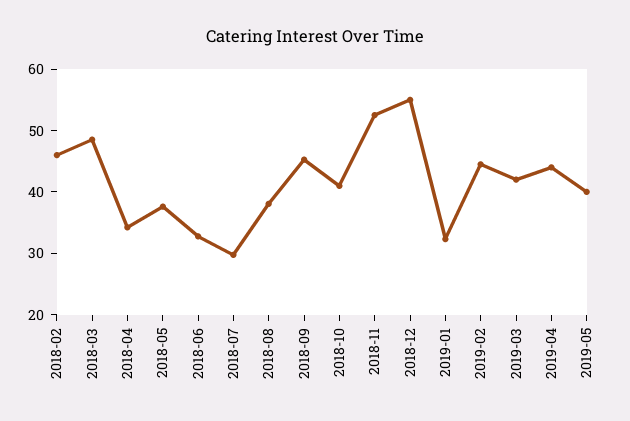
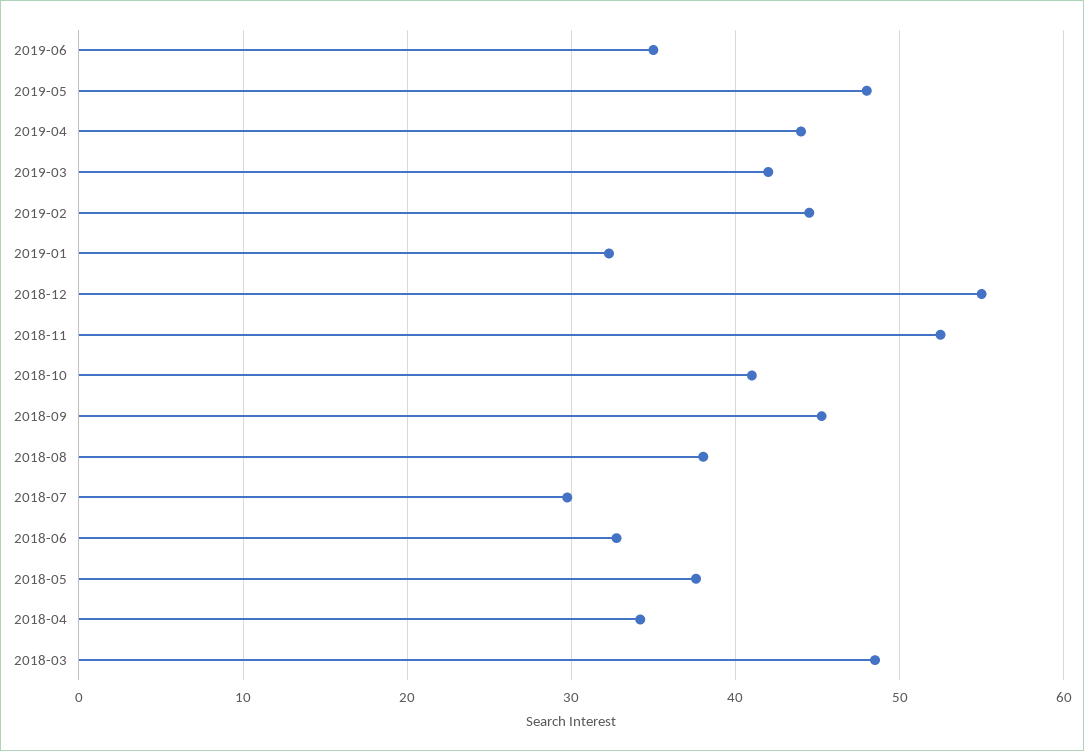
2018-02: 46 -> none
2019-05: 40 -> 48
2019-06: none -> 35

